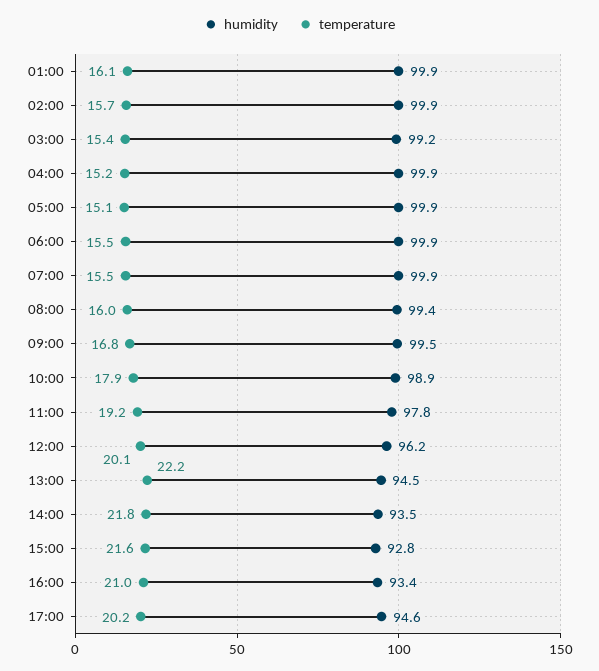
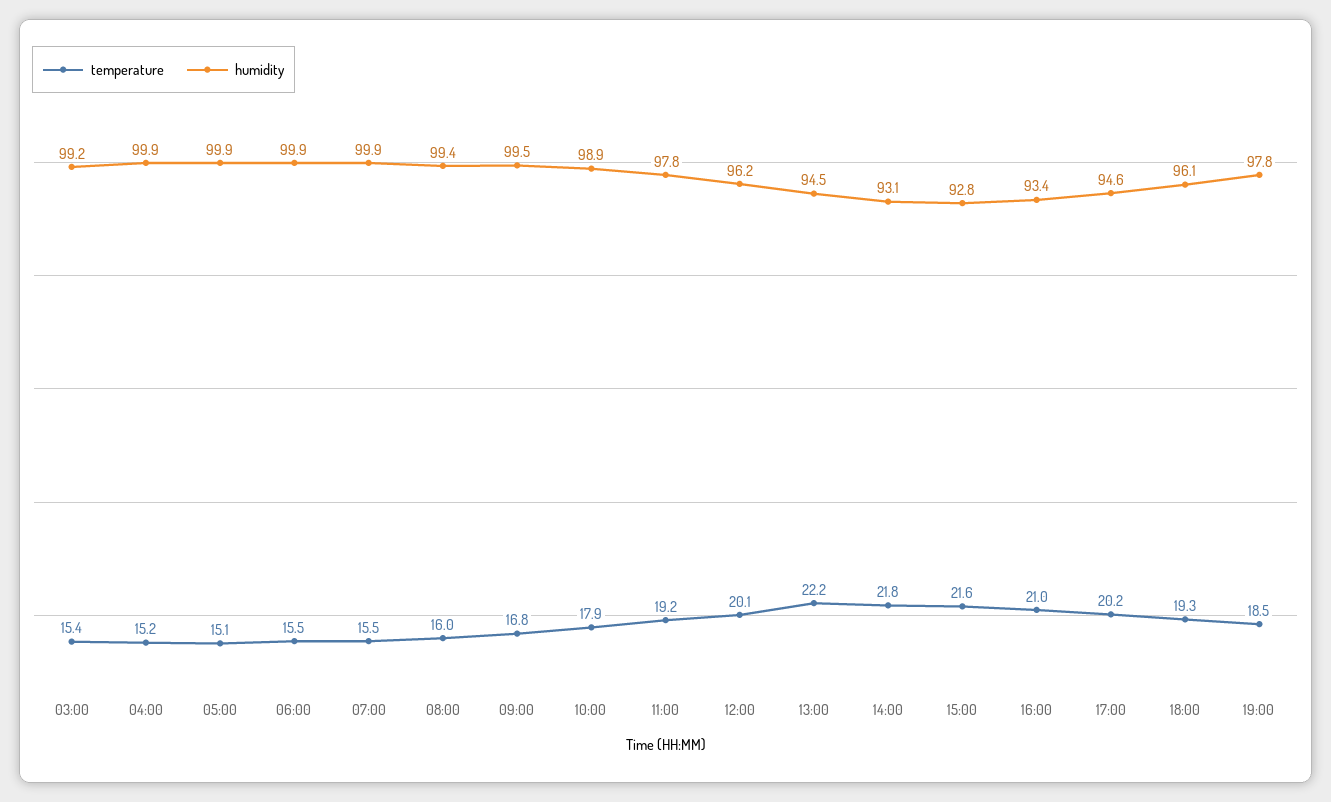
humidity, 01:00: 99.9 -> none
temperature, 01:00: 16.1 -> none
humidity, 02:00: 99.9 -> none
temperature, 02:00: 15.7 -> none
humidity, 14:00: 93.5 -> 93.1
temperature, 18:00: none -> 19.3
humidity, 18:00: none -> 96.1
temperature, 19:00: none -> 18.5
humidity, 19:00: none -> 97.8

